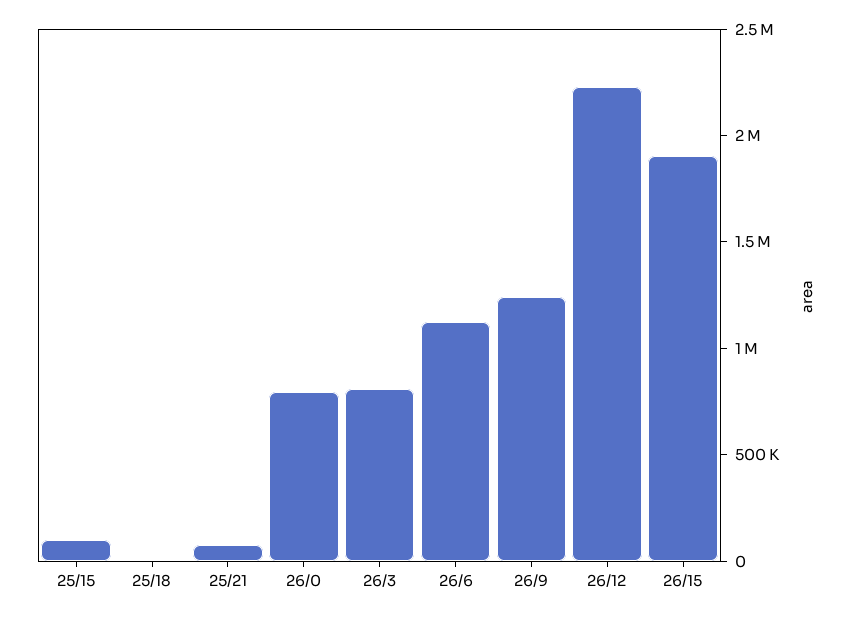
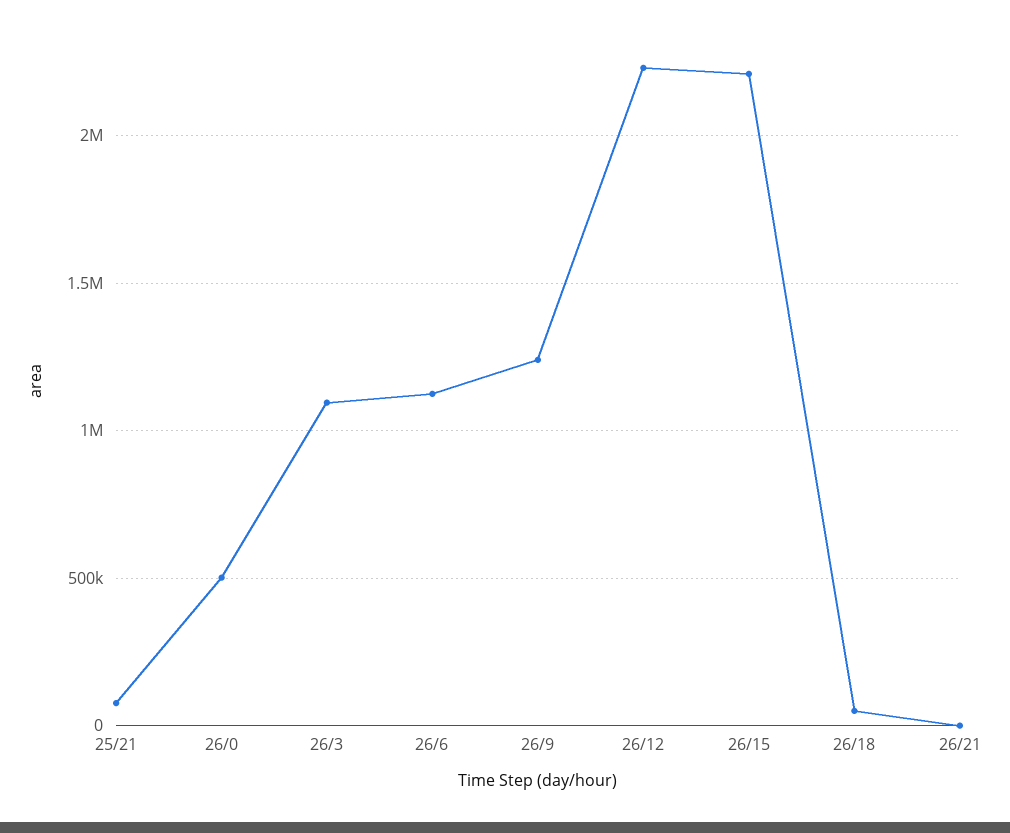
25/15: 100000 -> none
25/18: 0 -> none
26/0: 800000 -> 500000
26/3: 800000 -> 1100000
26/15: 1900000 -> 2200000
26/18: none -> 50000
26/21: none -> 0

